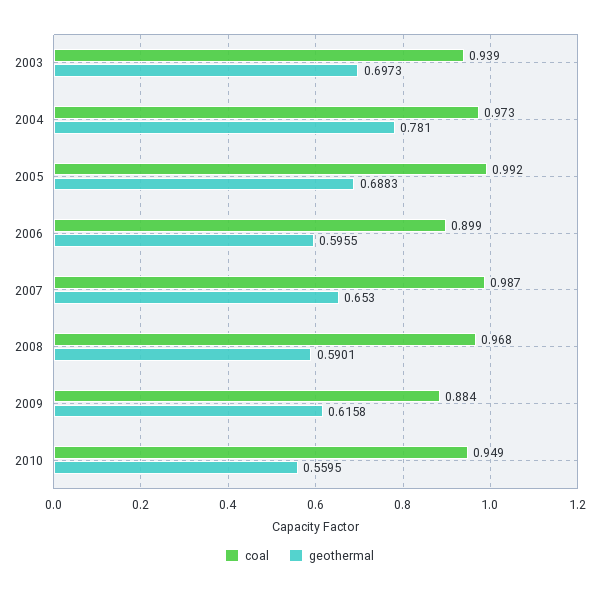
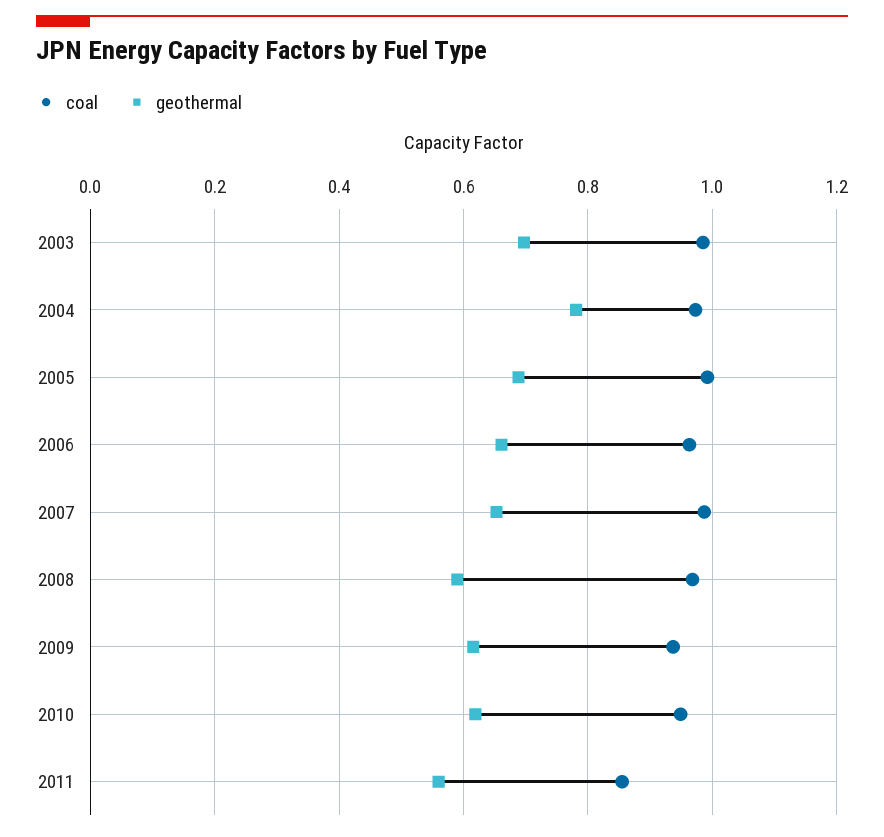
coal, 2003: 0.939 -> 0.98
coal, 2006: 0.899 -> 0.96
geothermal, 2006: 0.5955 -> 0.66
coal, 2009: 0.884 -> 0.94
geothermal, 2010: 0.5595 -> 0.62
coal, 2011: none -> 0.86
geothermal, 2011: none -> 0.56

